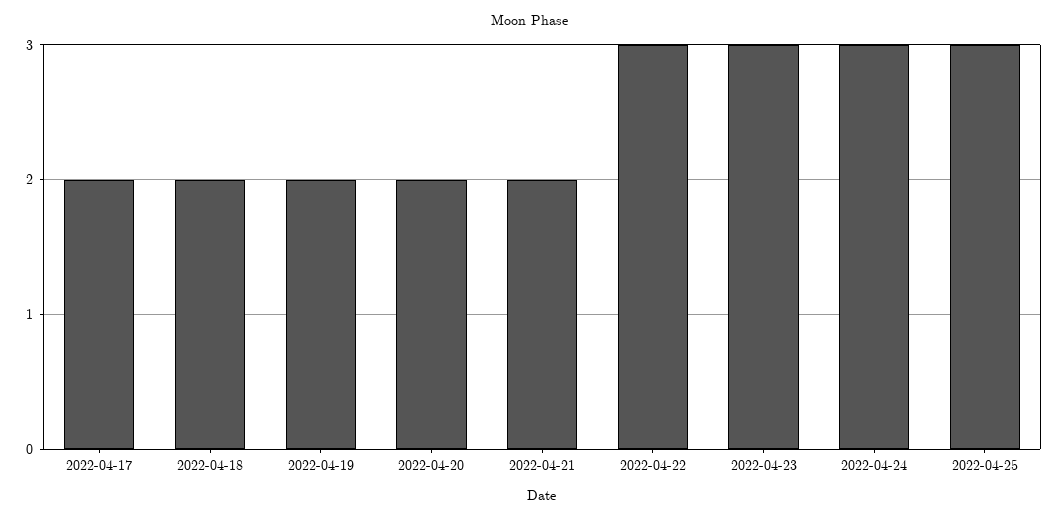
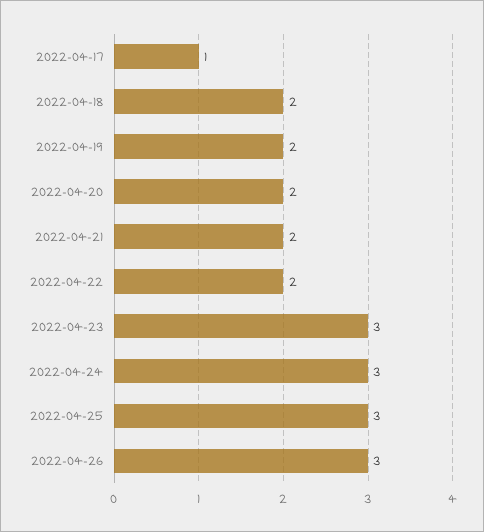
2022-04-17: 2 -> 1
2022-04-22: 3 -> 2
2022-04-26: none -> 3

